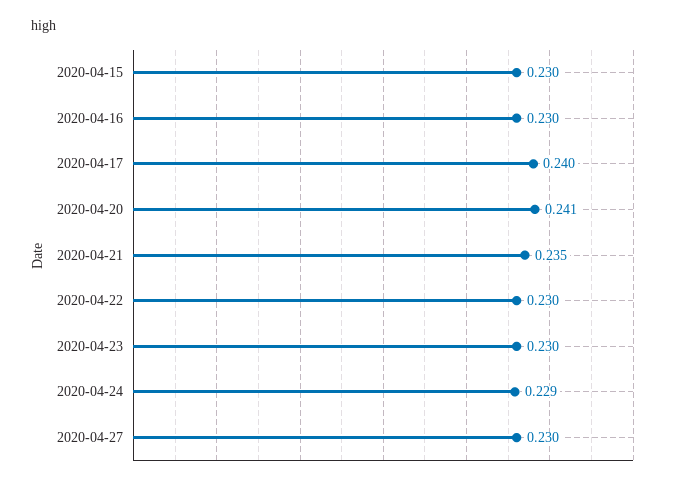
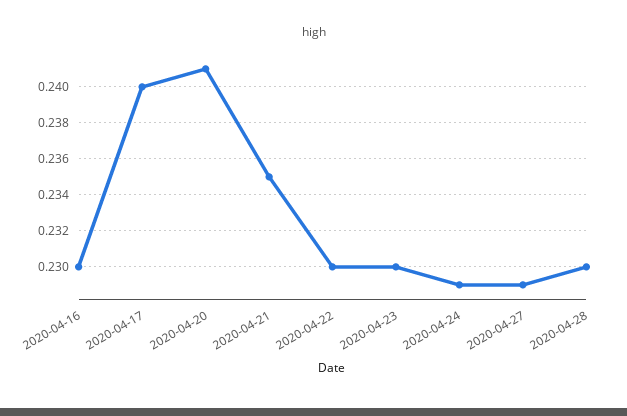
2020-04-15: 0.23 -> none
2020-04-27: 0.23 -> 0.229
2020-04-28: none -> 0.23

